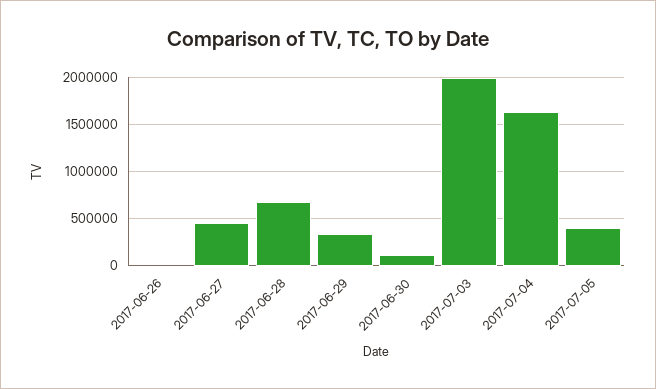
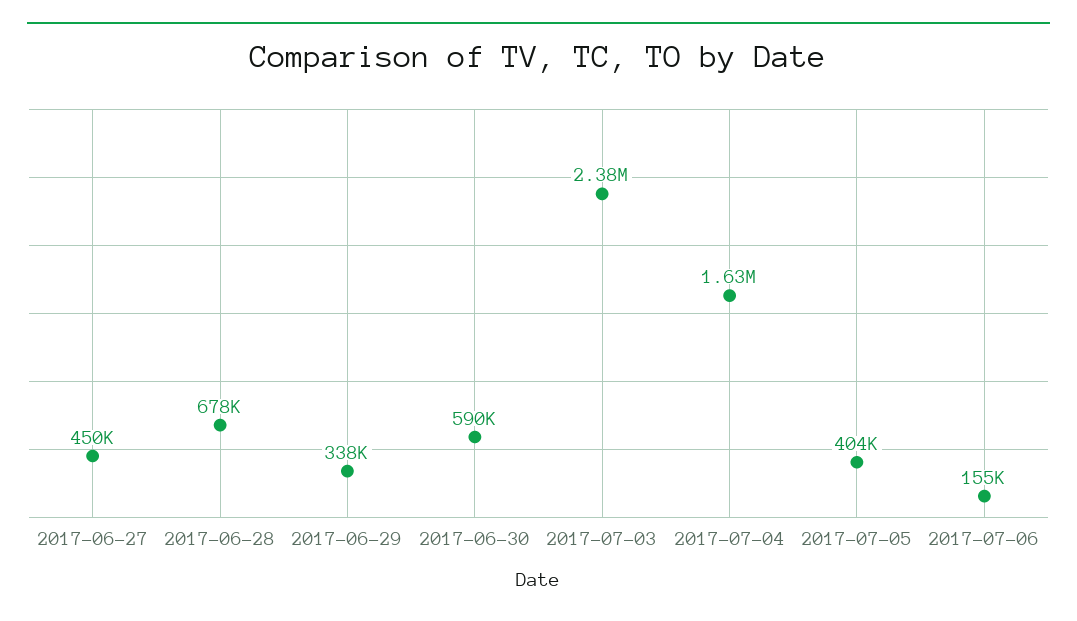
2017-06-26: 0 -> none
2017-06-30: 100000 -> 590000
2017-07-03: 2000000 -> 2380000
2017-07-06: none -> 155000

